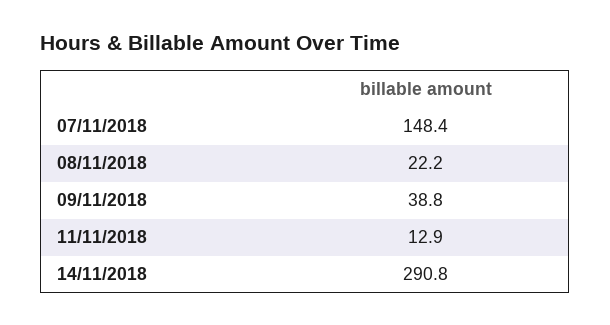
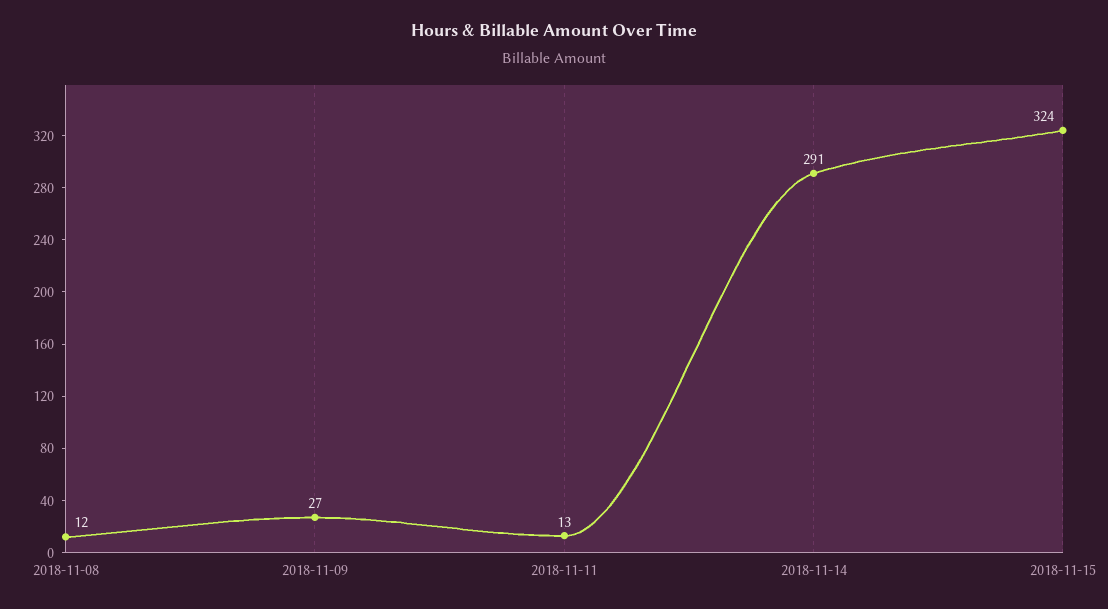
07/11/2018: 148.4 -> none
08/11/2018: 22.2 -> 12
09/11/2018: 38.8 -> 27
2018-11-15: none -> 324

